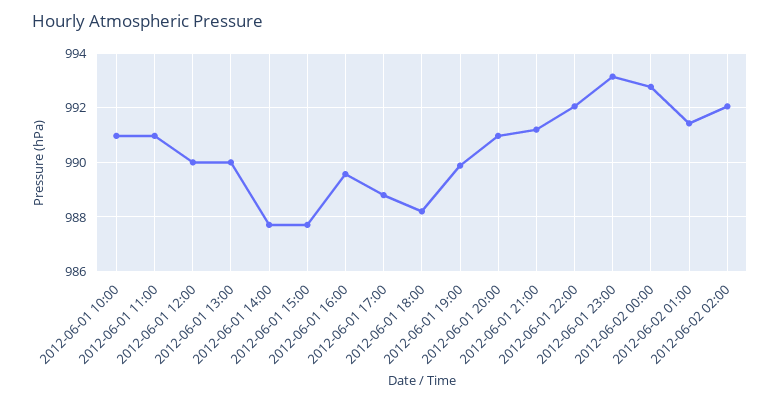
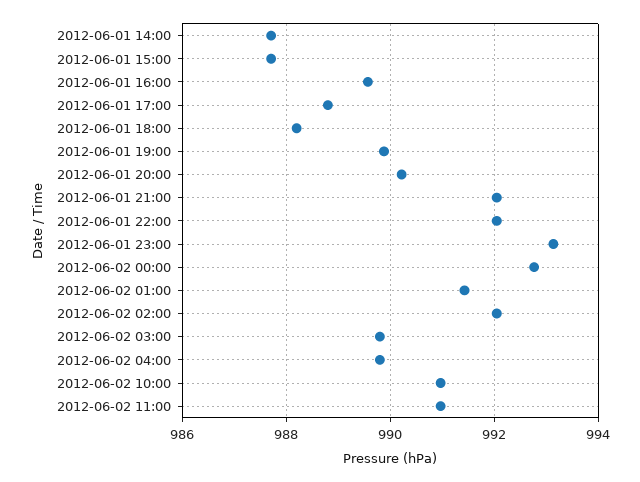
2012-06-01 10:00: 991 -> none
2012-06-01 11:00: 991 -> none
2012-06-01 12:00: 990 -> none
2012-06-01 13:00: 990 -> none
2012-06-01 20:00: 991 -> 990.2
2012-06-01 21:00: 991.25 -> 992
2012-06-02 03:00: none -> 989.8
2012-06-02 04:00: none -> 989.8
2012-06-02 10:00: none -> 991
2012-06-02 11:00: none -> 991

